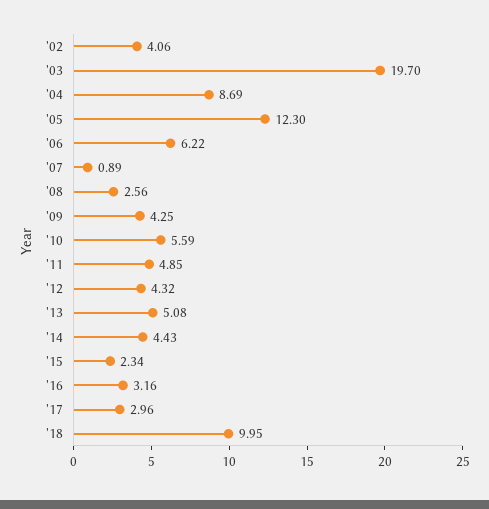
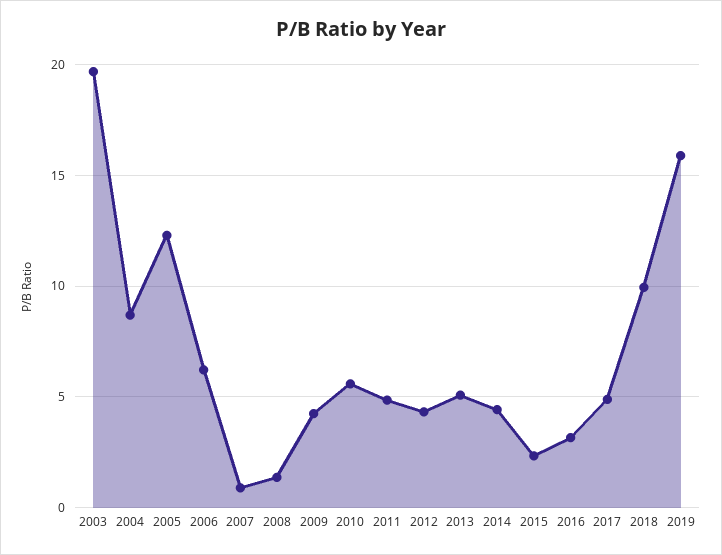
'02: 4.06 -> none
'08: 2.56 -> 1.5
'17: 2.96 -> 5
2019: none -> 16

